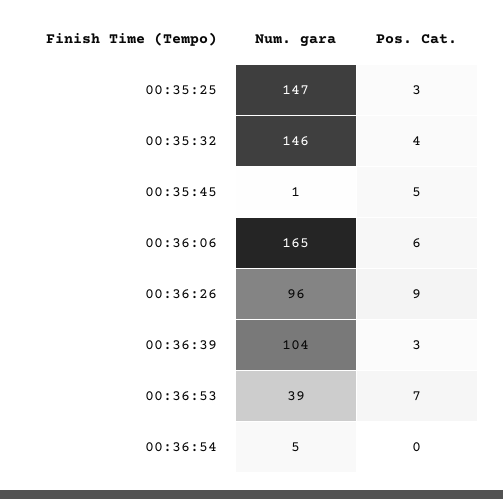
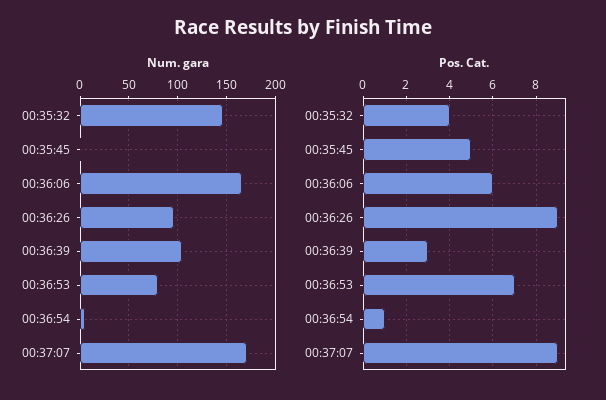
Num. gara, 00:35:25: 147 -> none
Pos. Cat., 00:35:25: 3 -> none
Num. gara, 00:36:53: 39 -> 80
Pos. Cat., 00:36:54: 0 -> 1
Num. gara, 00:37:07: none -> 170
Pos. Cat., 00:37:07: none -> 9

